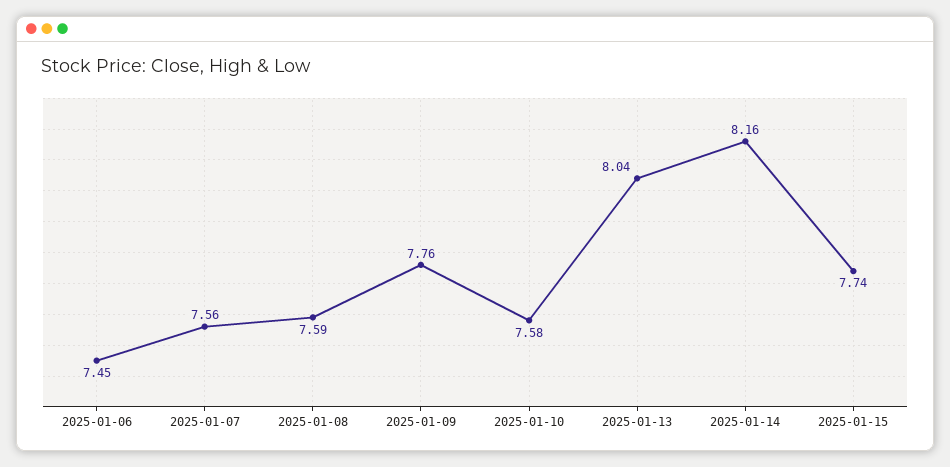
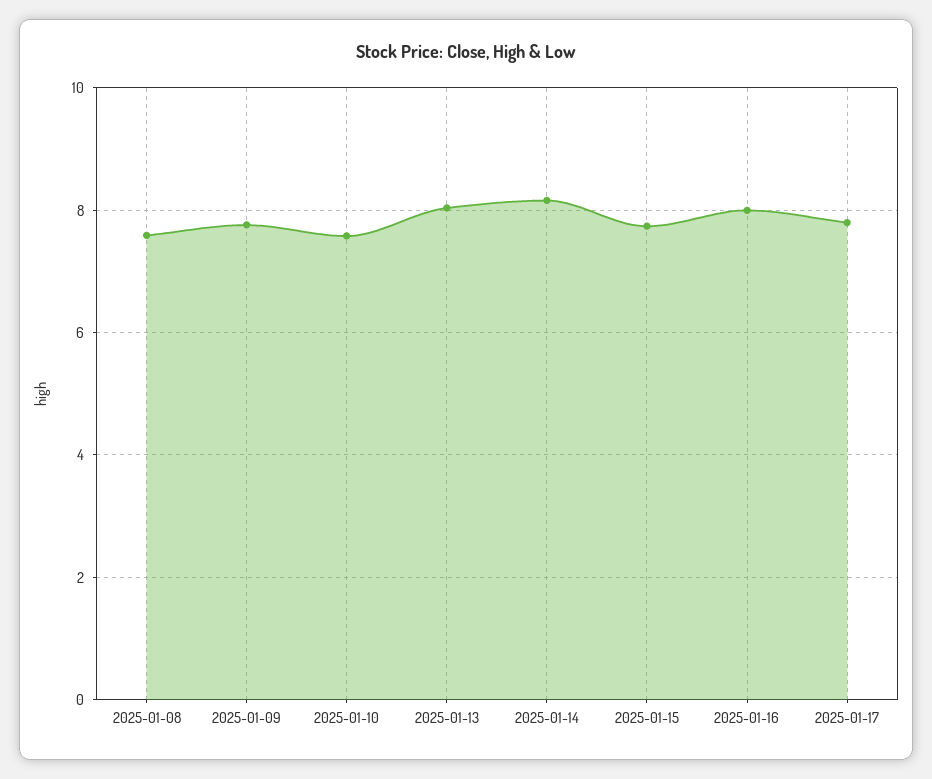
2025-01-06: 7.45 -> none
2025-01-07: 7.56 -> none
2025-01-16: none -> 8
2025-01-17: none -> 7.8

